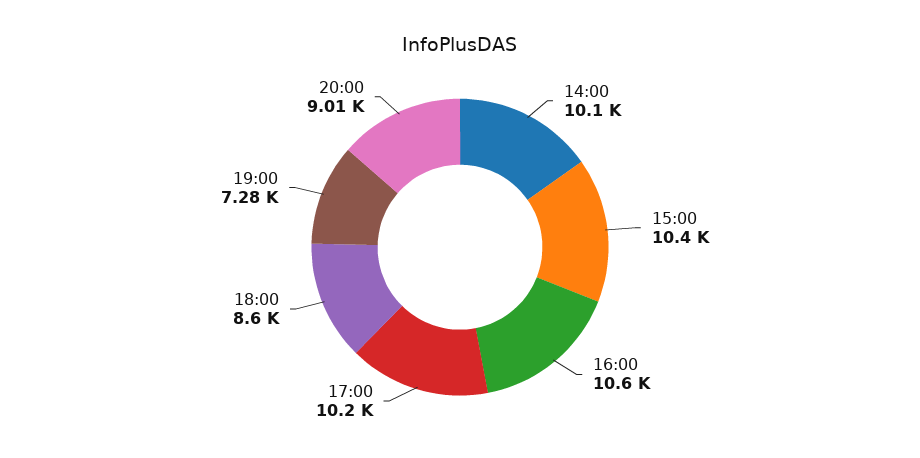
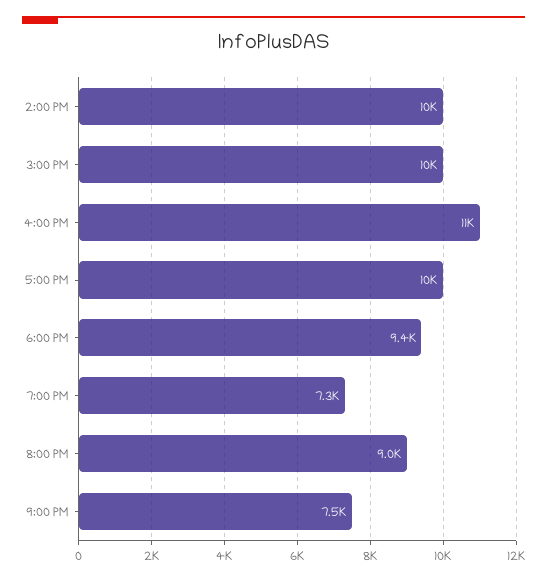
18:00: 8600 -> 9400
9:00 PM: none -> 7500

